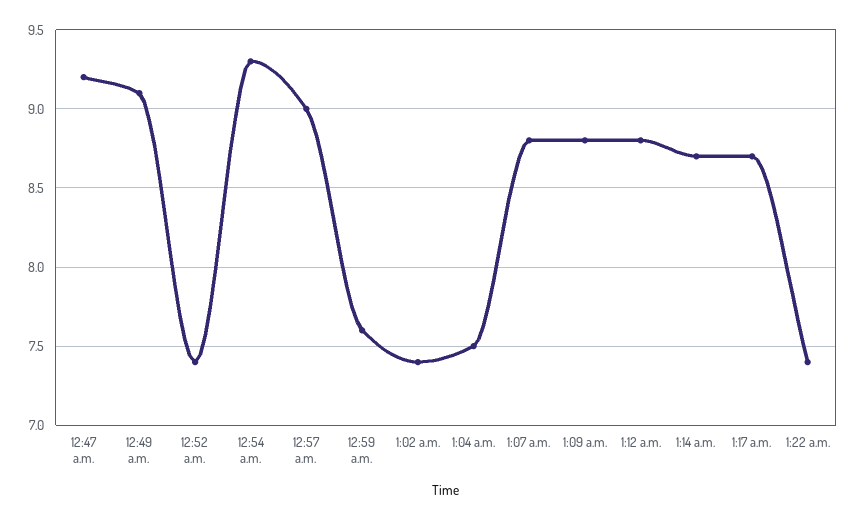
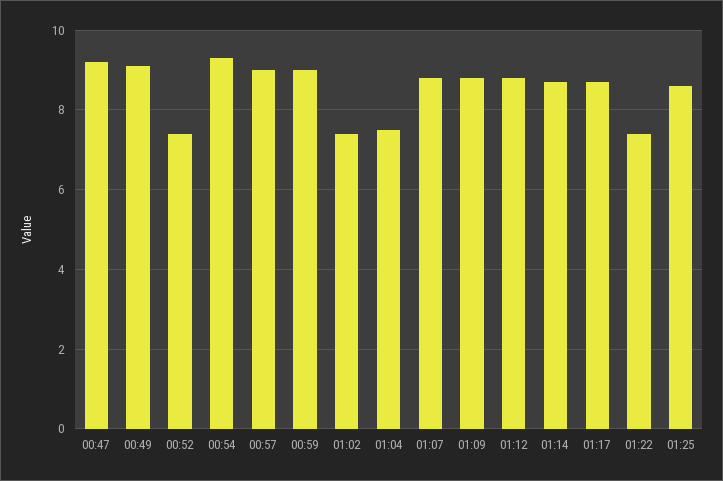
12:59 a.m.: 7.6 -> 9
01:25: none -> 8.5

